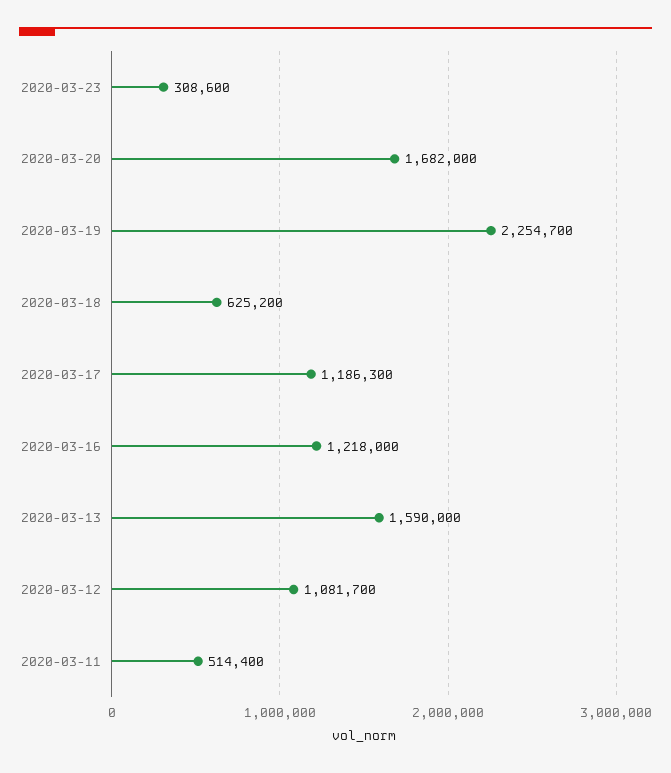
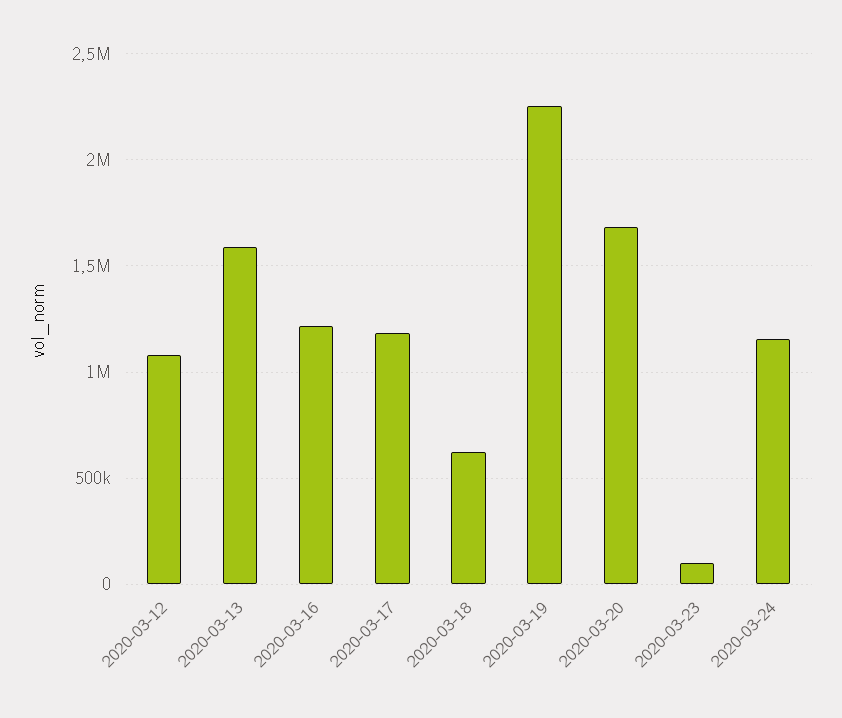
2020-03-23: 308600 -> 100000
2020-03-11: 514400 -> none
2020-03-24: none -> 1150000

